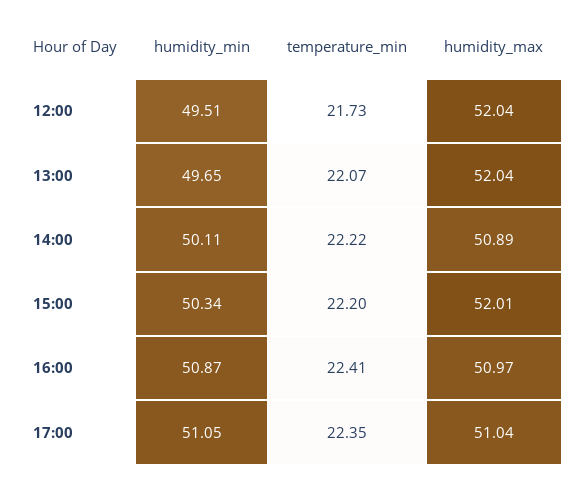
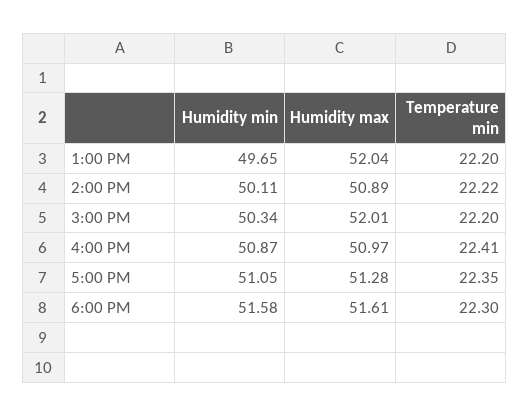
humidity_min, 12:00: 49.51 -> none
temperature_min, 12:00: 21.73 -> none
humidity_max, 12:00: 52.04 -> none
temperature_min, 13:00: 22.07 -> 22.2
humidity_max, 17:00: 51.04 -> 51.28
humidity_min, 6:00 PM: none -> 51.58
humidity_max, 6:00 PM: none -> 51.61
temperature_min, 6:00 PM: none -> 22.3

